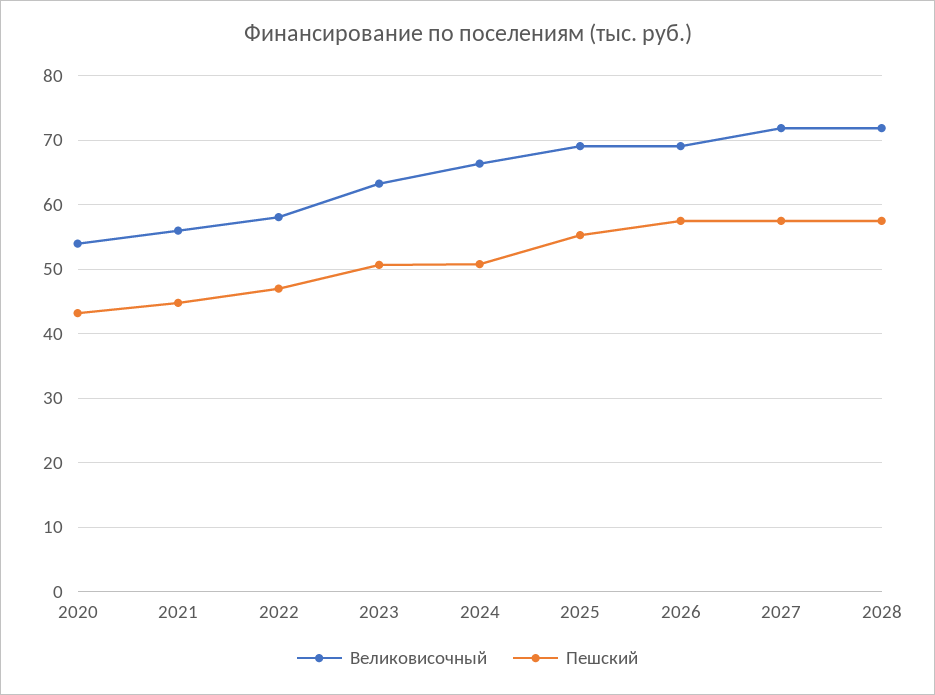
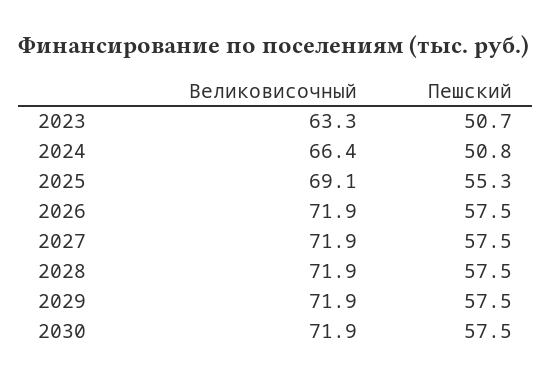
Великовисочный, 2020: 54 -> none
Пешский, 2020: 43 -> none
Великовисочный, 2021: 56 -> none
Пешский, 2021: 45 -> none
Великовисочный, 2022: 58 -> none
Пешский, 2022: 47 -> none
Великовисочный, 2026: 69 -> 71.9
Великовисочный, 2029: none -> 71.9
Пешский, 2029: none -> 57.5
Великовисочный, 2030: none -> 71.9
Пешский, 2030: none -> 57.5

